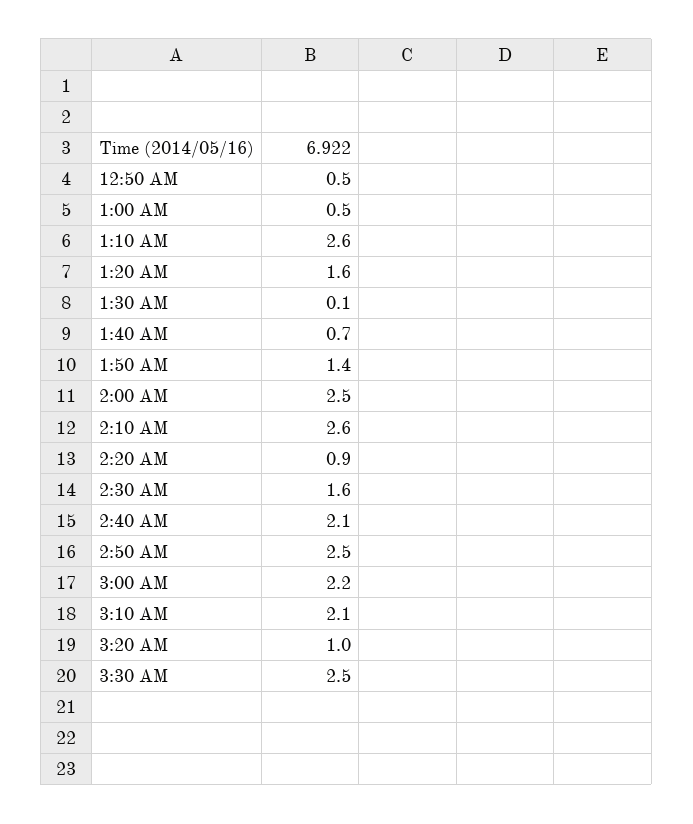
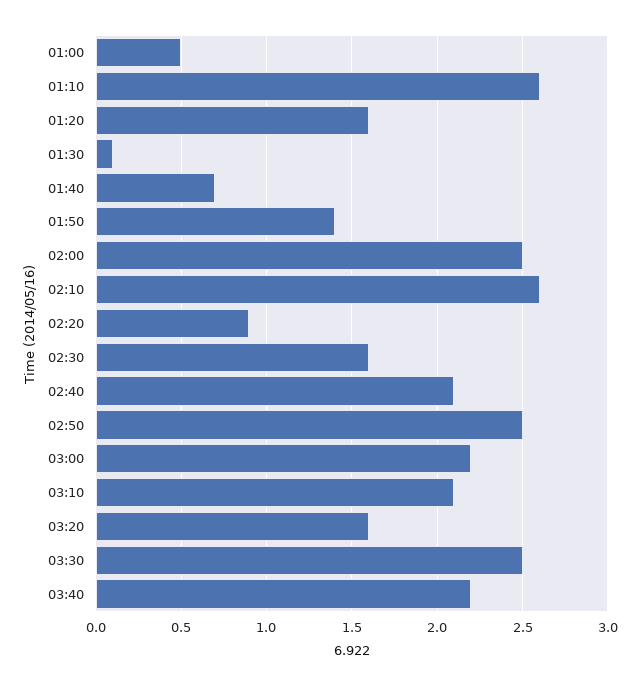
12:50 AM: 0.5 -> none
3:20 AM: 1 -> 1.6
03:40: none -> 2.2

